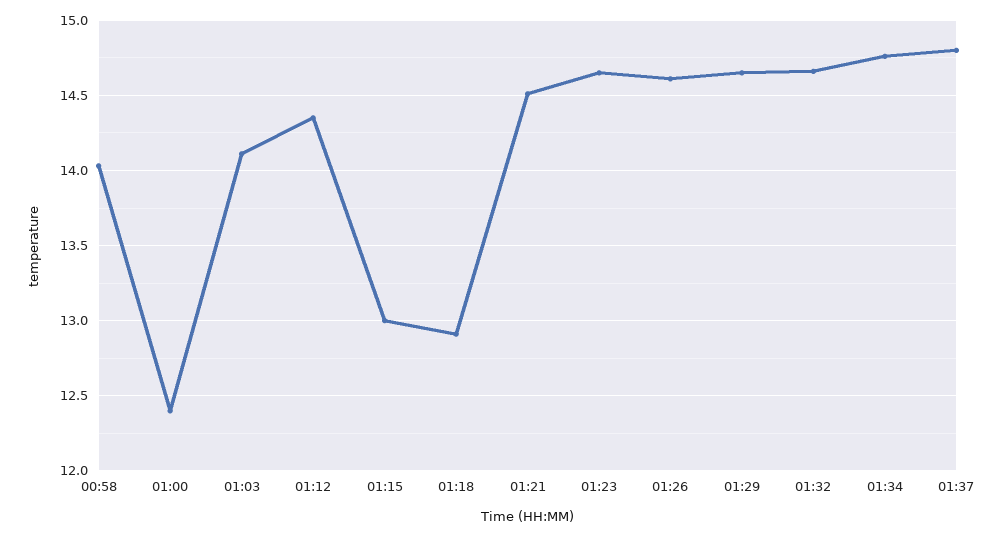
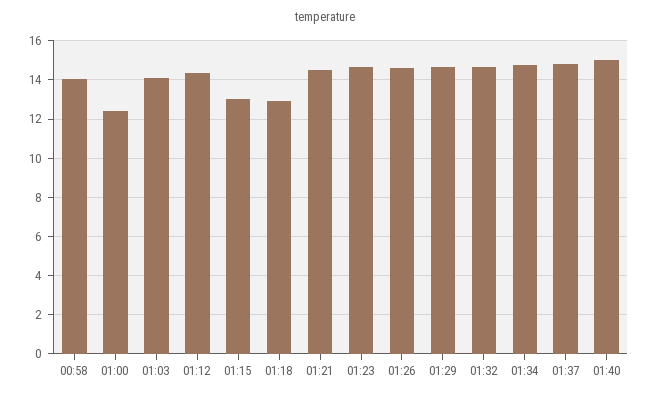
01:40: none -> 15

